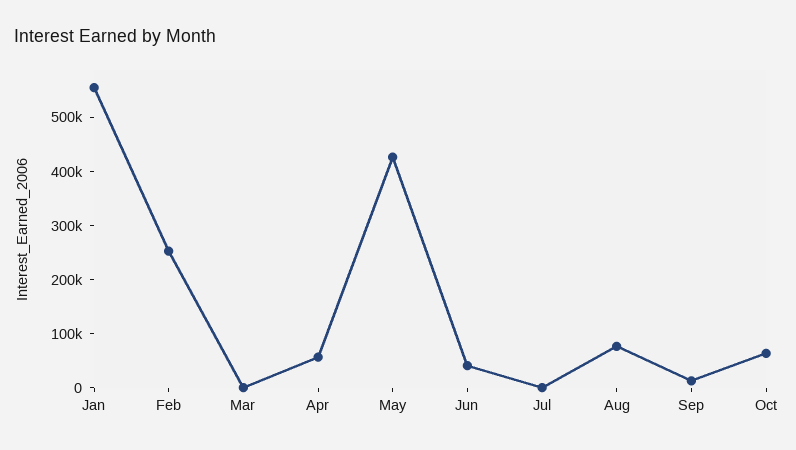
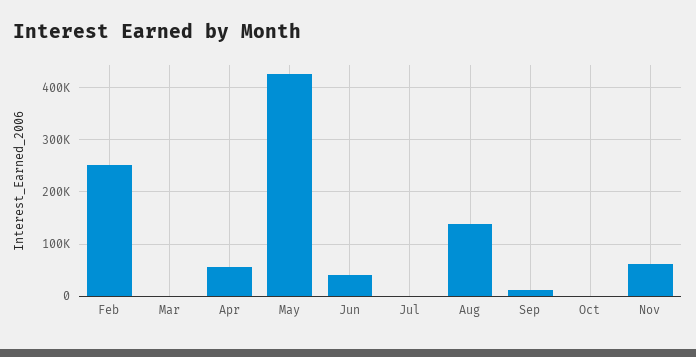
Jan: 560000 -> none
Aug: 80000 -> 140000
Oct: 60000 -> 0
Nov: none -> 60000

